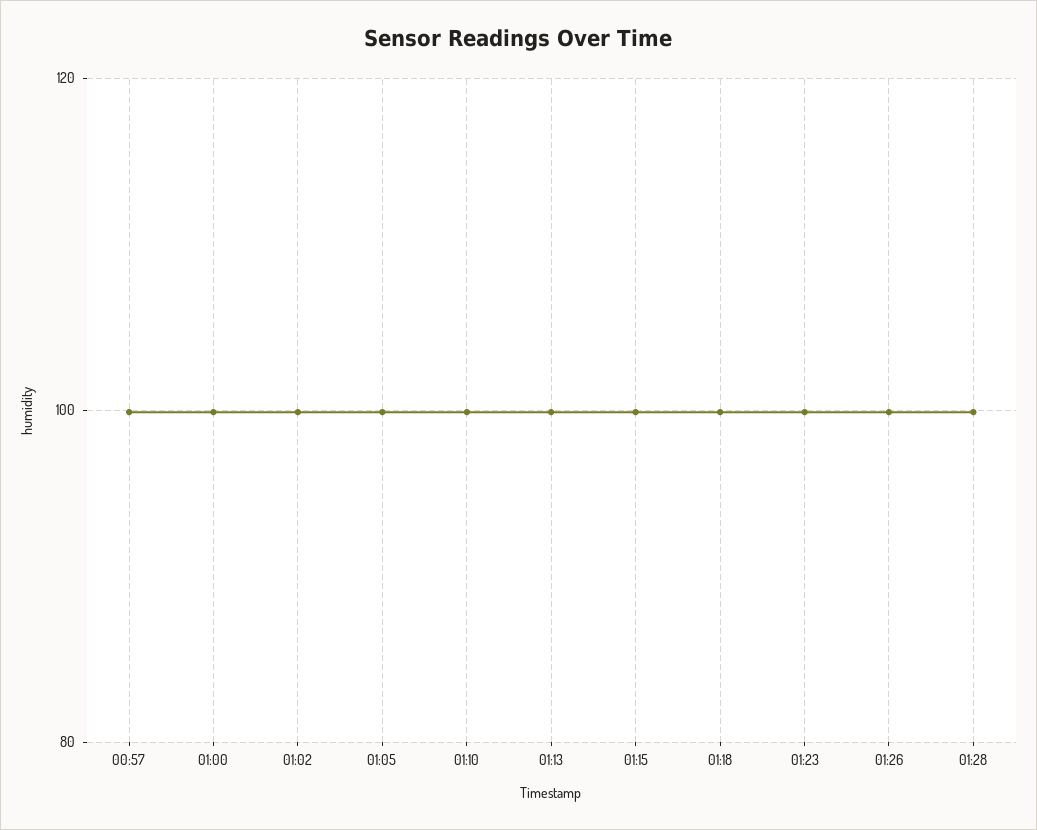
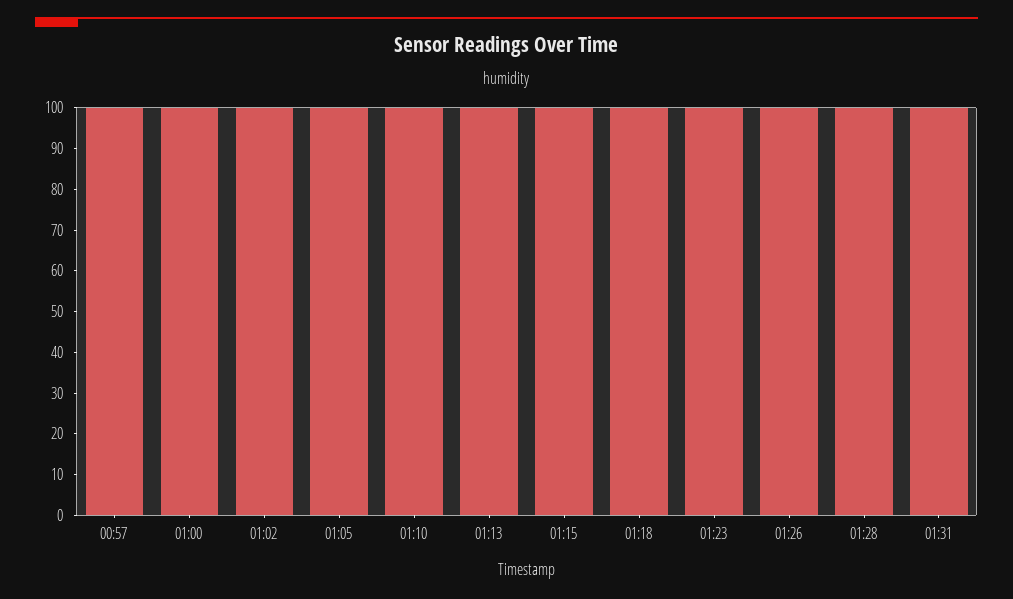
01:31: none -> 100

